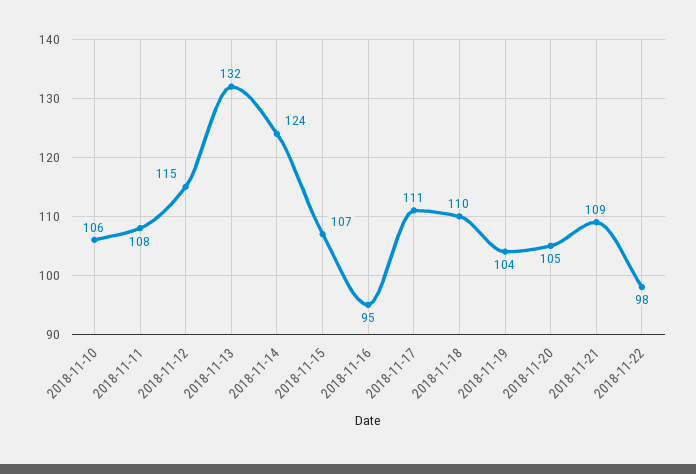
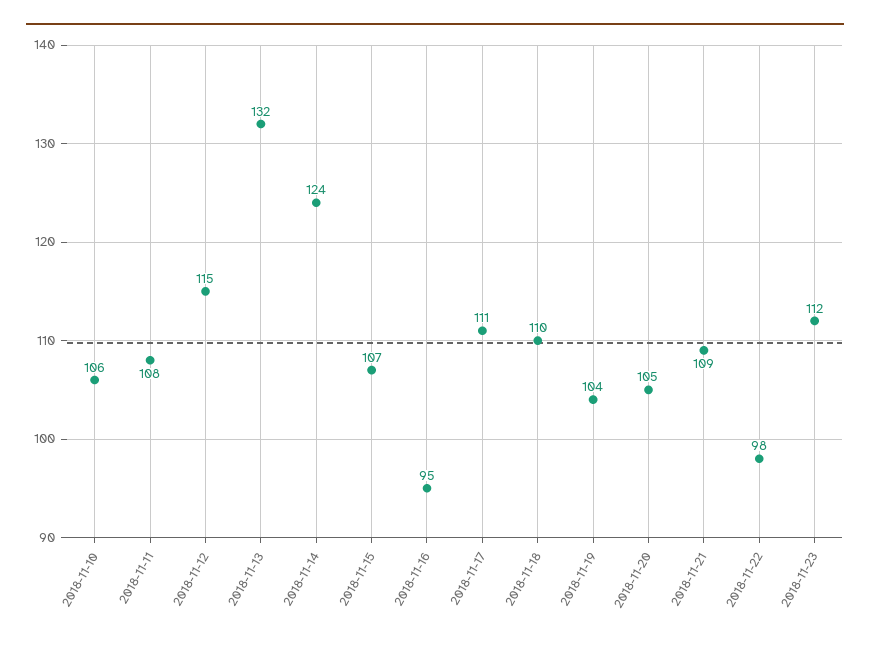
2018-11-23: none -> 112

